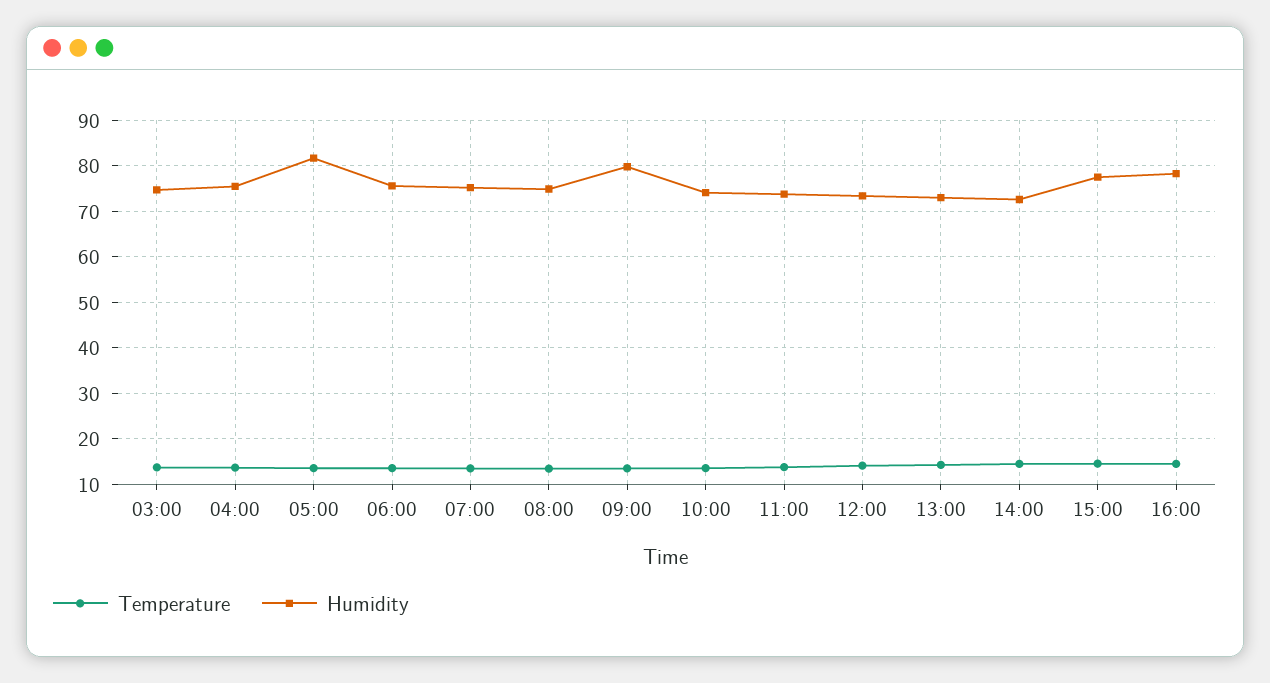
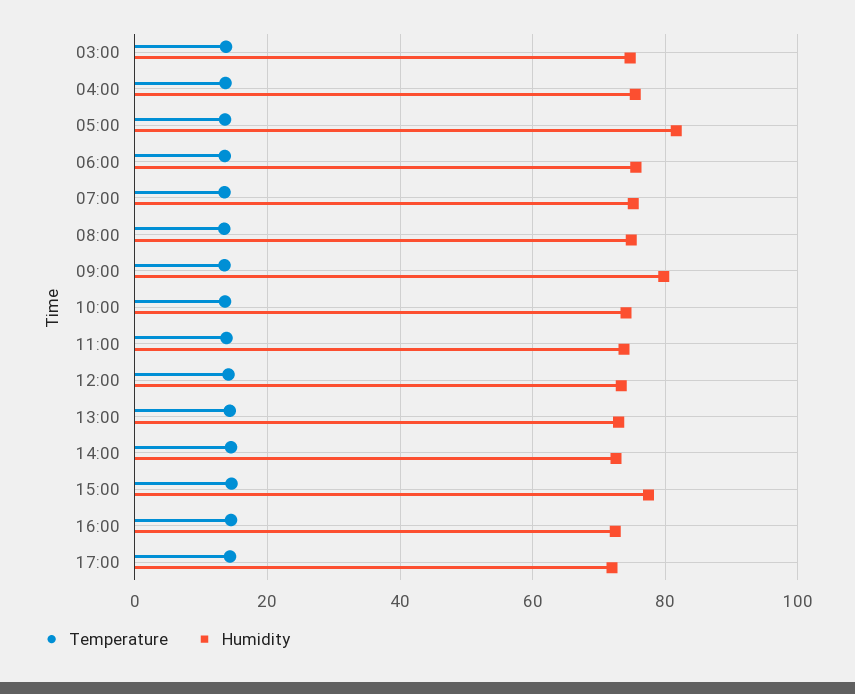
Humidity, 16:00: 78 -> 72
Temperature, 17:00: none -> 14
Humidity, 17:00: none -> 72

